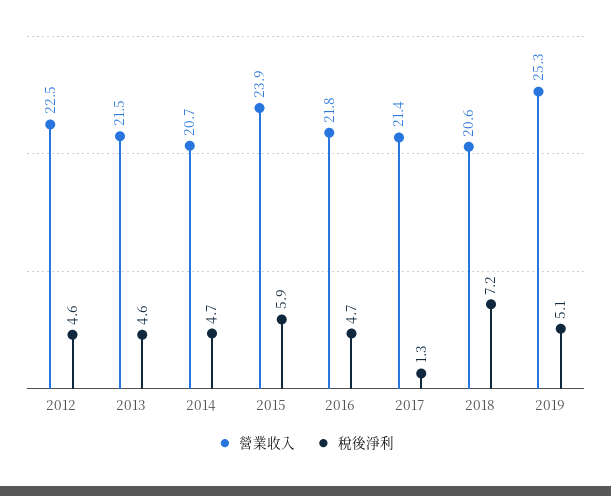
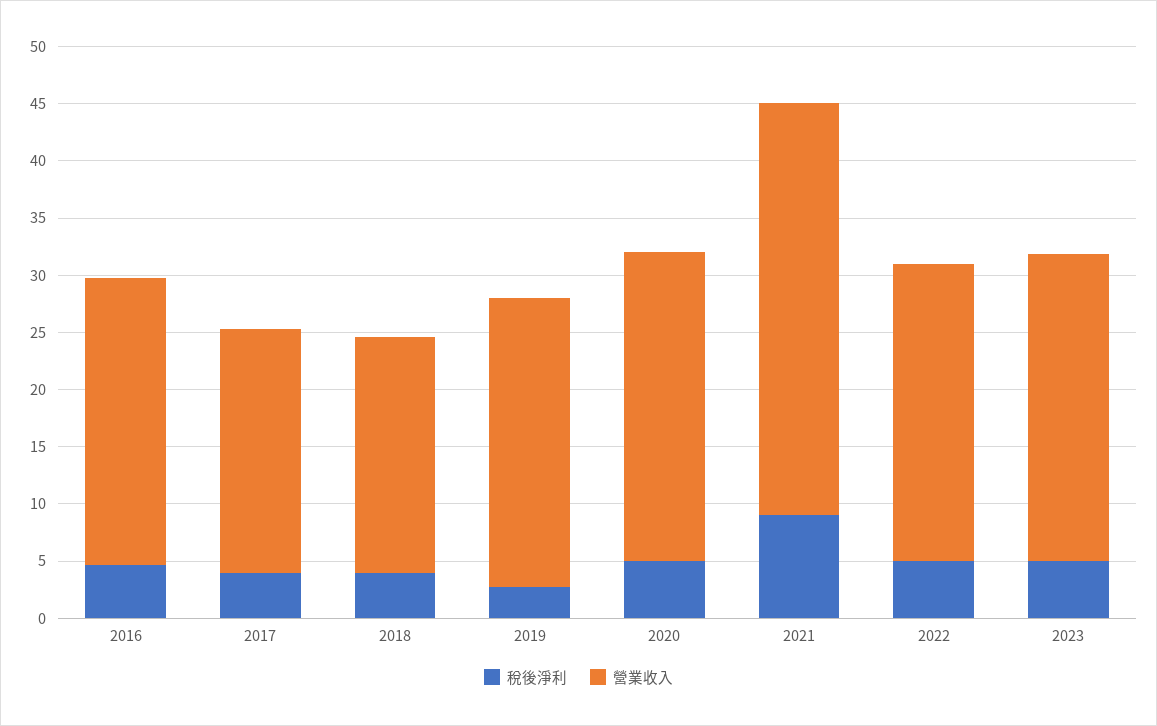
營業收入, 2012: 22.5 -> none
稅後淨利, 2012: 4.6 -> none
營業收入, 2013: 21.5 -> none
稅後淨利, 2013: 4.6 -> none
營業收入, 2014: 20.7 -> none
稅後淨利, 2014: 4.7 -> none
營業收入, 2015: 23.9 -> none
稅後淨利, 2015: 5.9 -> none
營業收入, 2016: 21.8 -> 25
稅後淨利, 2017: 1.3 -> 4
稅後淨利, 2018: 7.2 -> 4
稅後淨利, 2019: 5.1 -> 3
稅後淨利, 2020: none -> 5
營業收入, 2020: none -> 27
稅後淨利, 2021: none -> 9
營業收入, 2021: none -> 36
稅後淨利, 2022: none -> 5
營業收入, 2022: none -> 26
稅後淨利, 2023: none -> 5
營業收入, 2023: none -> 27

